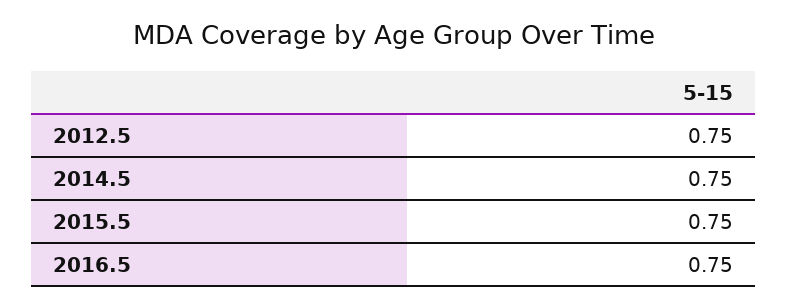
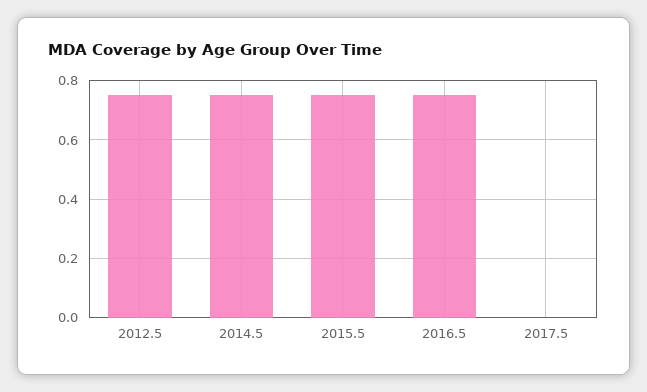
2017.5: none -> 0

